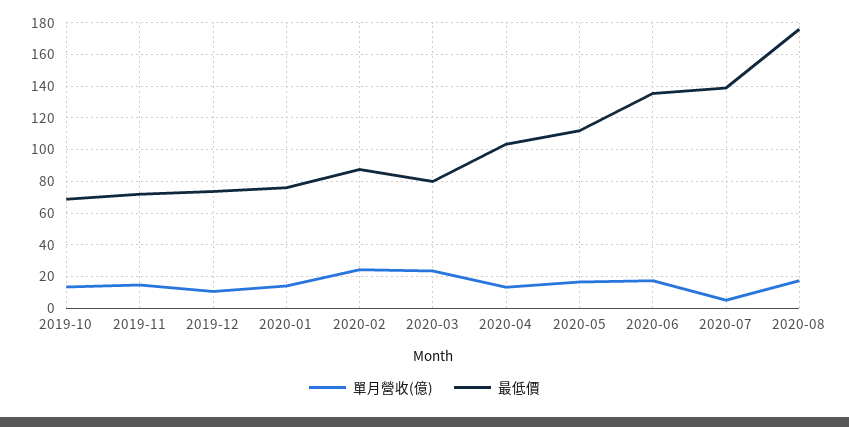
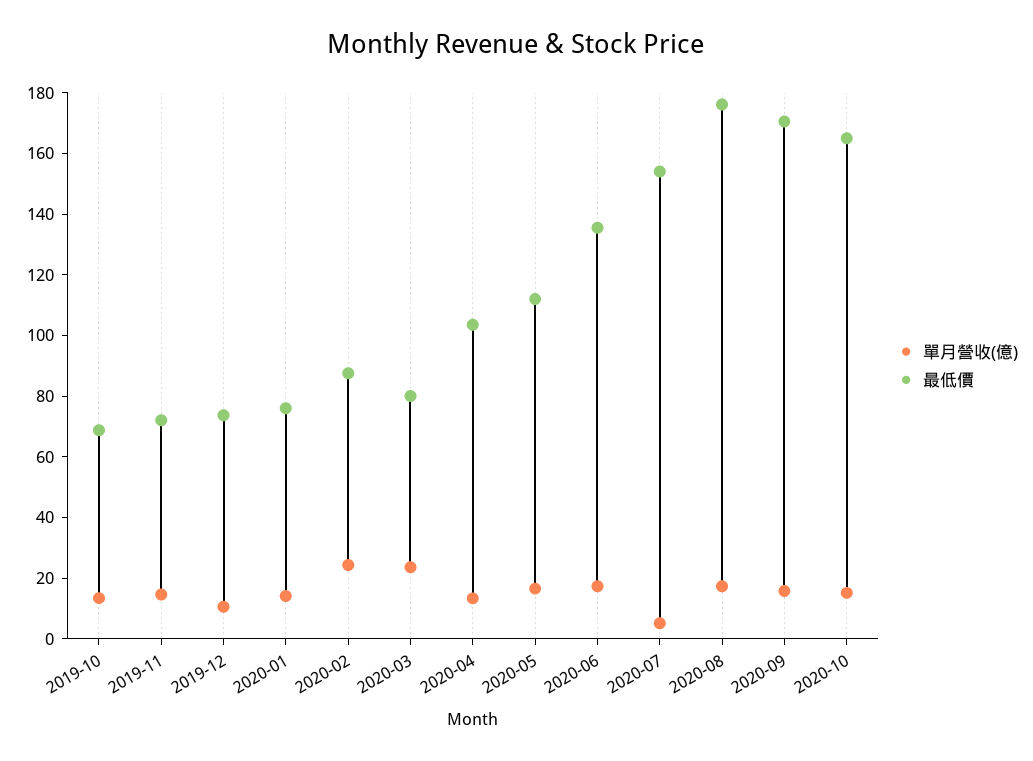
最低價, 2020-07: 140 -> 155
單月營收(億), 2020-09: none -> 15
最低價, 2020-09: none -> 170
單月營收(億), 2020-10: none -> 15
最低價, 2020-10: none -> 165

